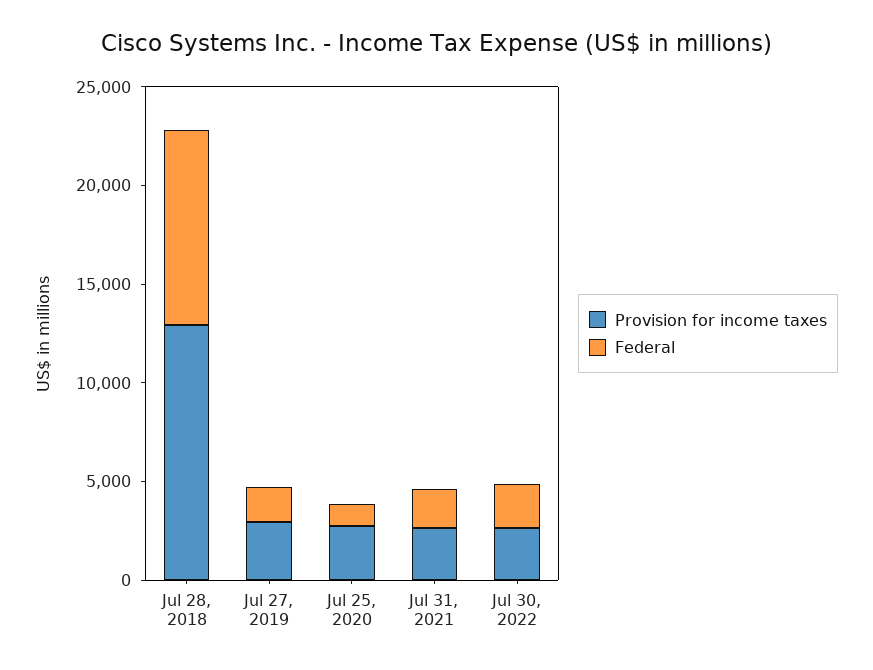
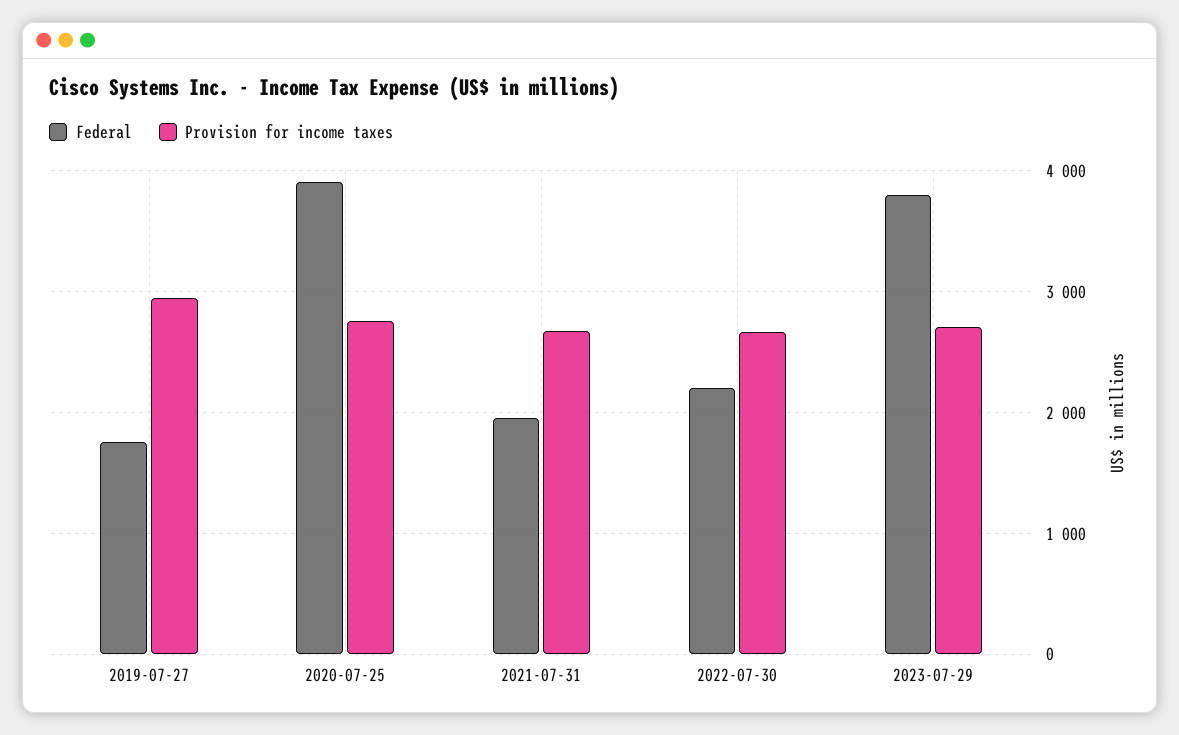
Provision for income taxes, Jul 28, 2018: 13000 -> none
Federal, Jul 28, 2018: 10000 -> none
Federal, Jul 25, 2020: 1000 -> 3900
Federal, 2023-07-29: none -> 3800
Provision for income taxes, 2023-07-29: none -> 2700

